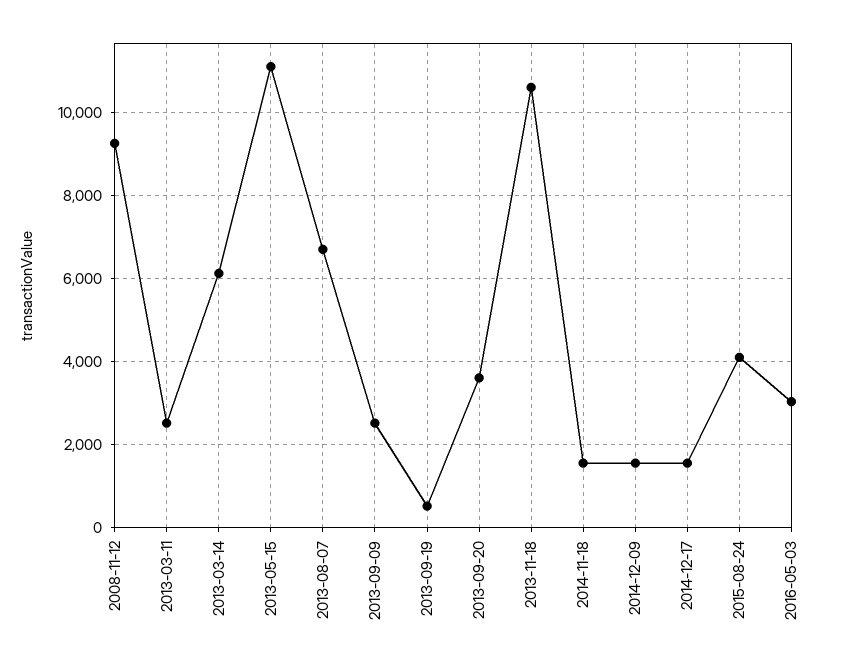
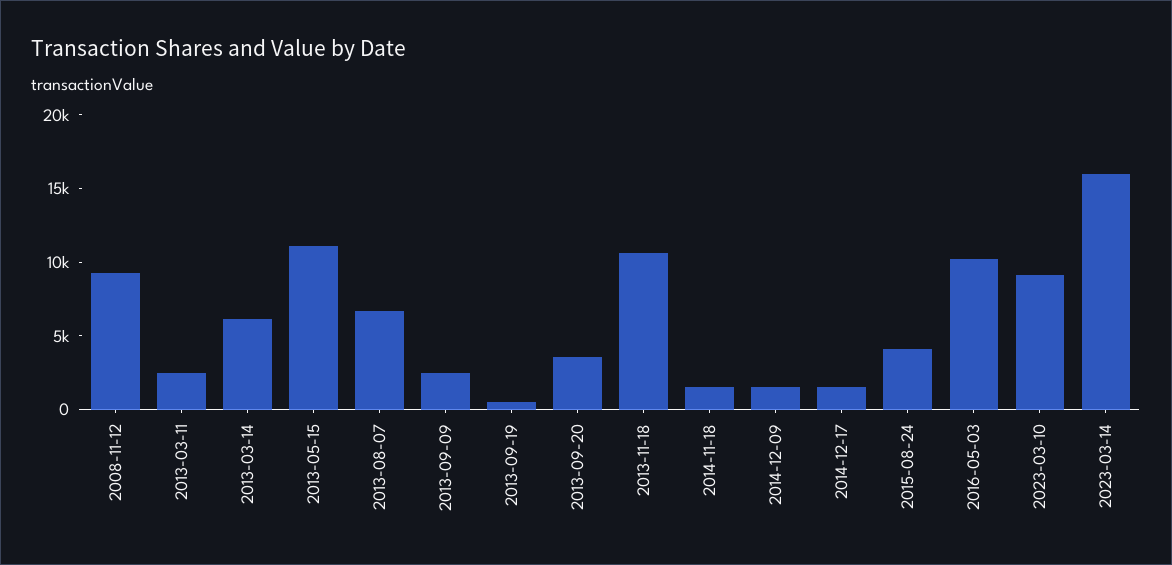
2016-05-03: 3000 -> 10000
2023-03-10: none -> 9000
2023-03-14: none -> 16000

